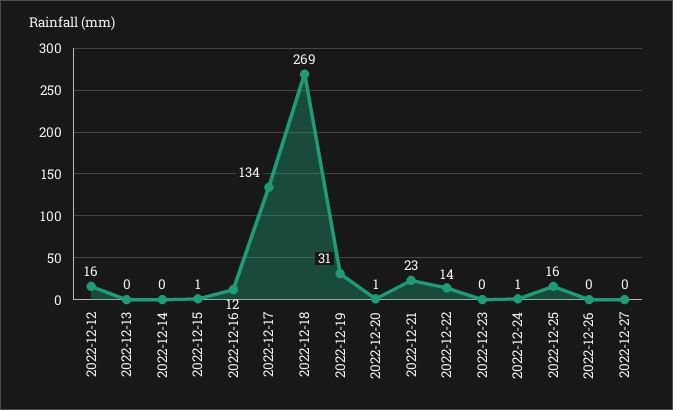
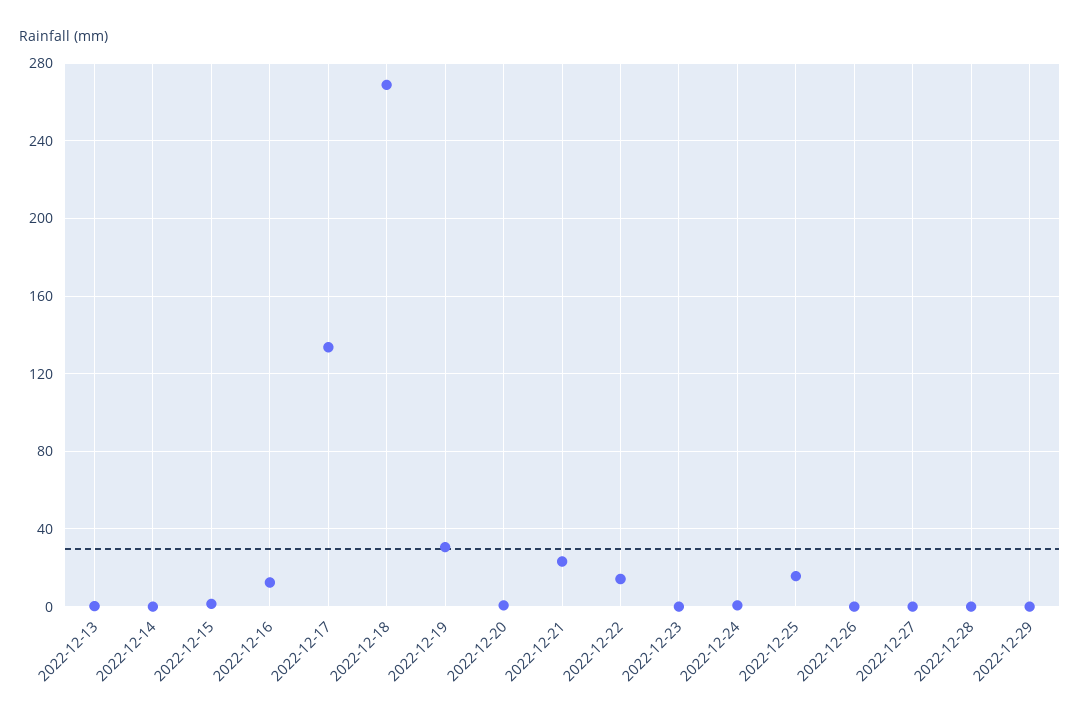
2022-12-12: 16 -> none
2022-12-28: none -> 0
2022-12-29: none -> 0

